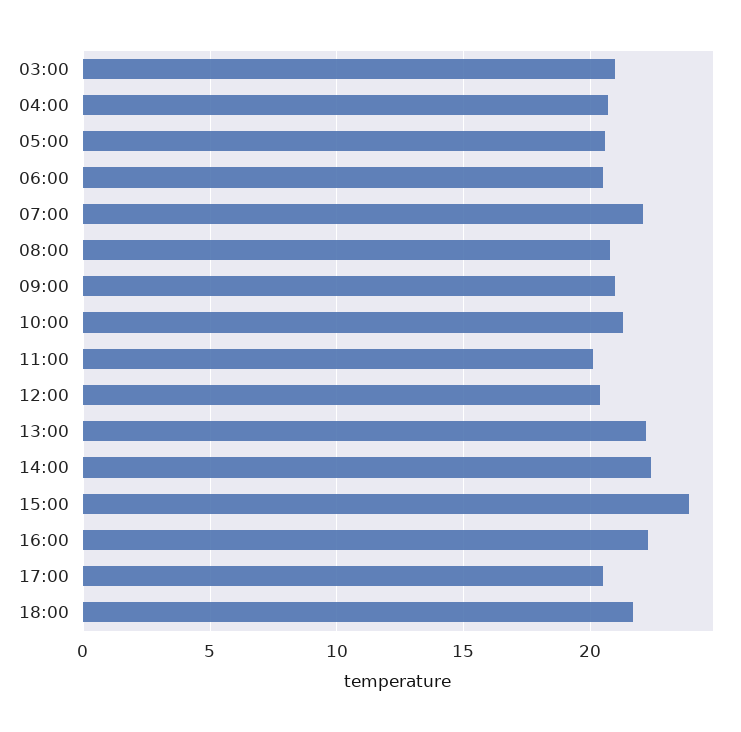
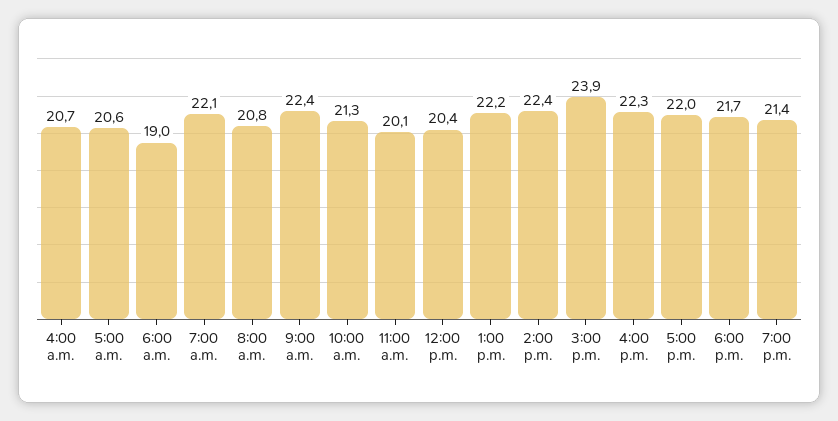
03:00: 21 -> none
06:00: 20.5 -> 19
09:00: 21 -> 22.4
17:00: 20.5 -> 22
7:00 p.m.: none -> 21.4

